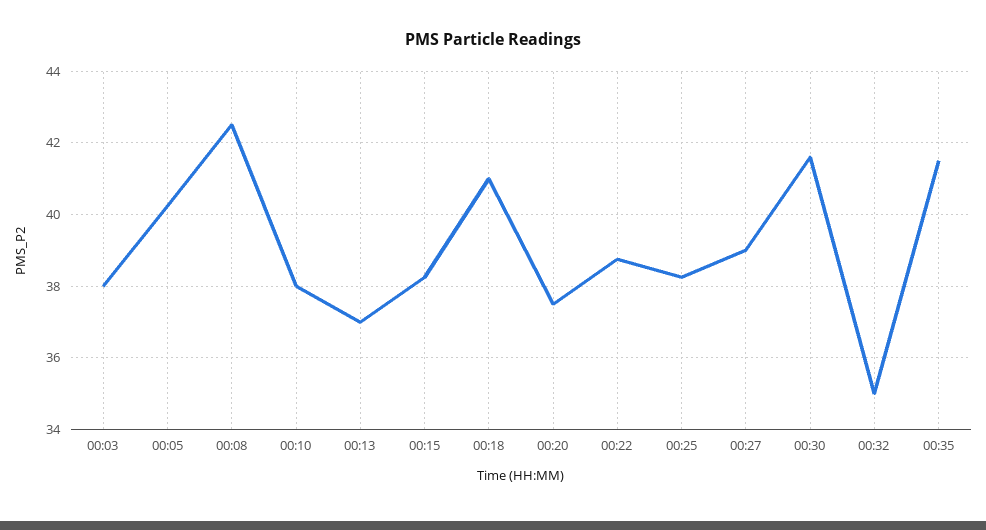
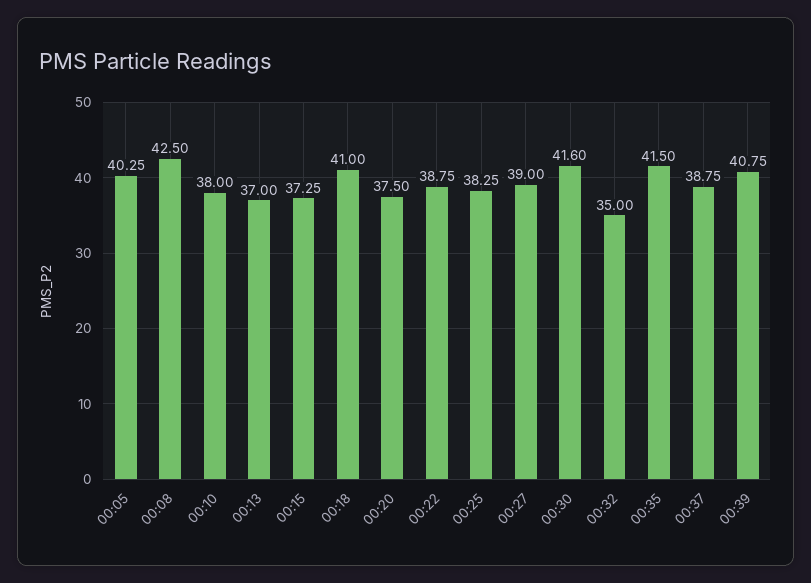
00:03: 38 -> none
00:15: 38.2 -> 37.25
00:37: none -> 38.75
00:39: none -> 40.75

